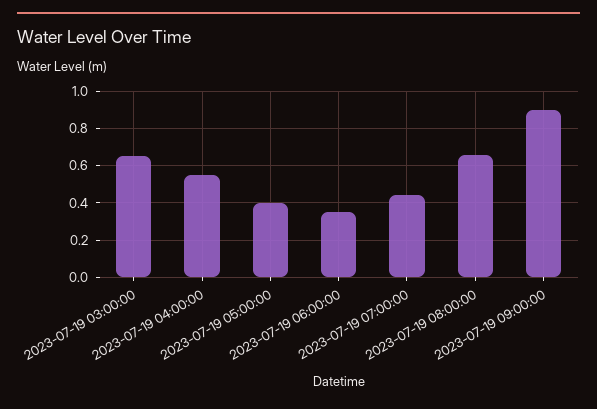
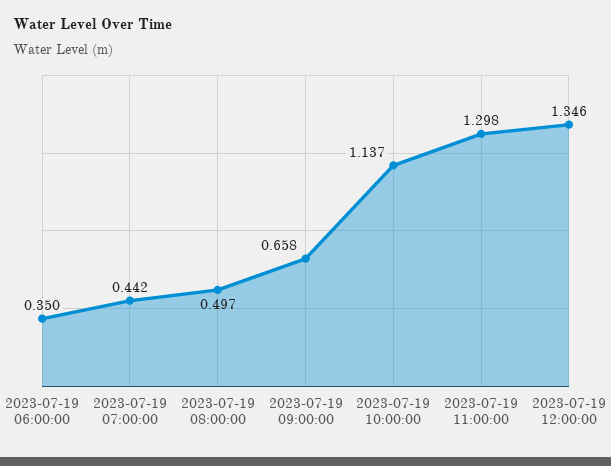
2023-07-19 03:00:00: 0.65 -> none
2023-07-19 04:00:00: 0.55 -> none
2023-07-19 05:00:00: 0.4 -> none
2023-07-19 08:00:00: 0.65 -> 0.497
2023-07-19 09:00:00: 0.9 -> 0.658
2023-07-19 10:00:00: none -> 1.137
2023-07-19 11:00:00: none -> 1.298
2023-07-19 12:00:00: none -> 1.346

